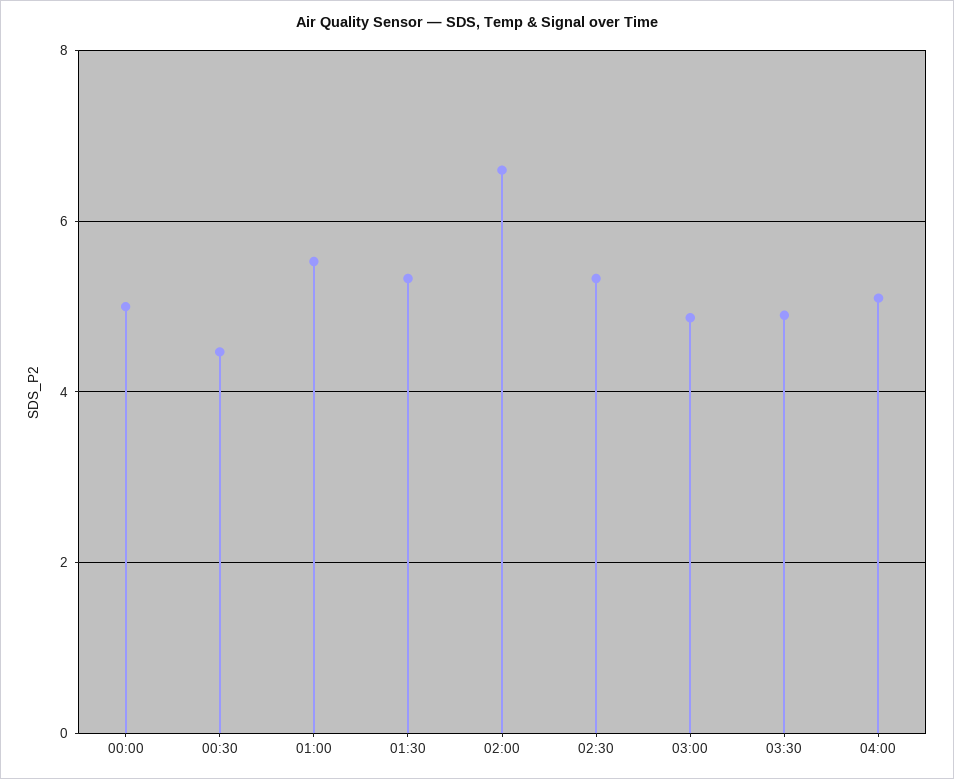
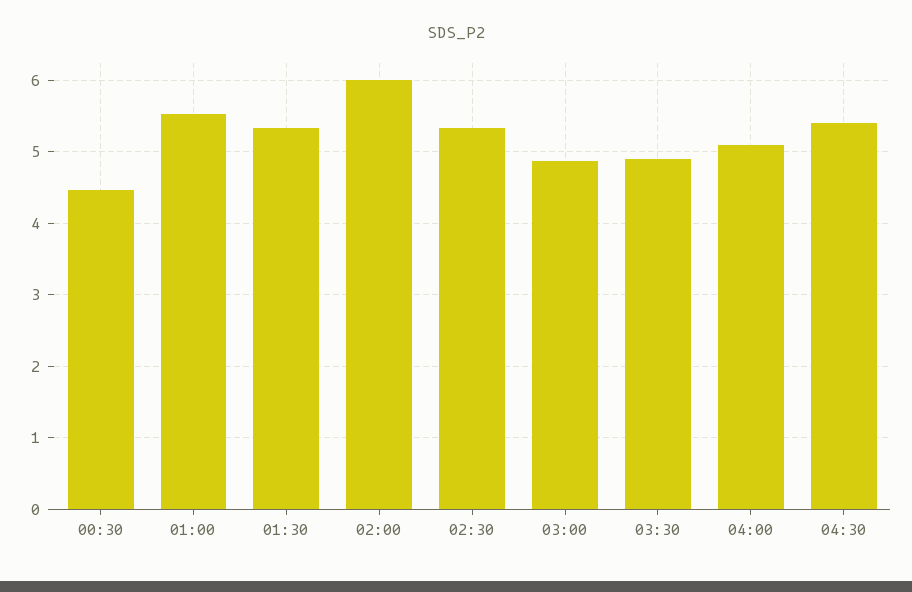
00:00: 5 -> none
02:00: 6.6 -> 6
04:30: none -> 5.4

